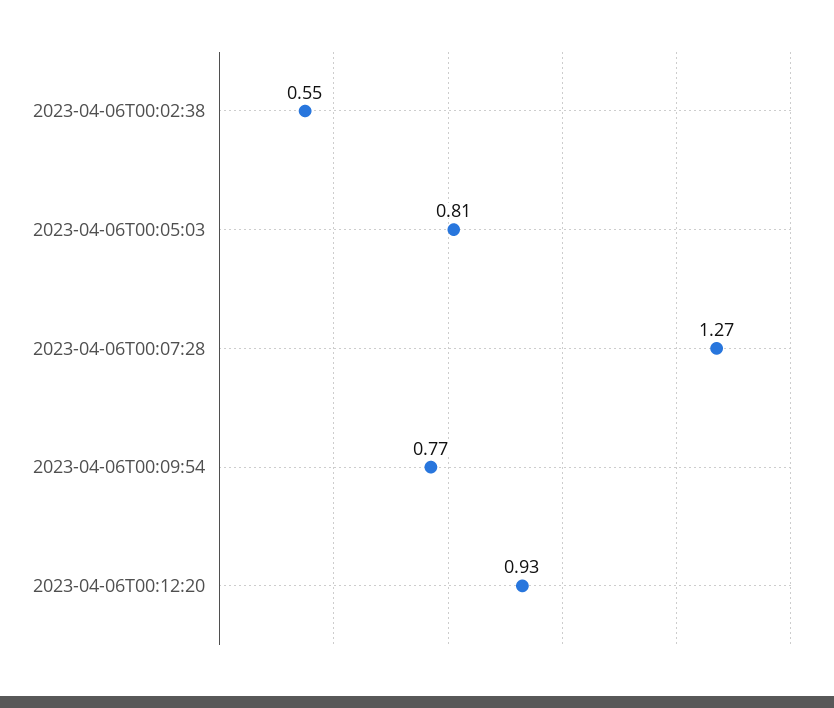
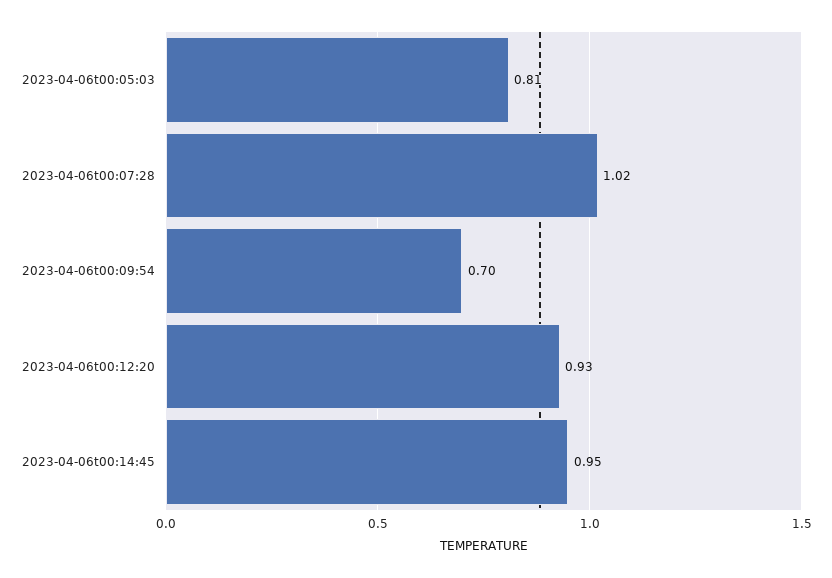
2023-04-06T00:02:38: 0.55 -> none
2023-04-06T00:07:28: 1.27 -> 1.02
2023-04-06T00:09:54: 0.77 -> 0.7
2023-04-06t00:14:45: none -> 0.95

